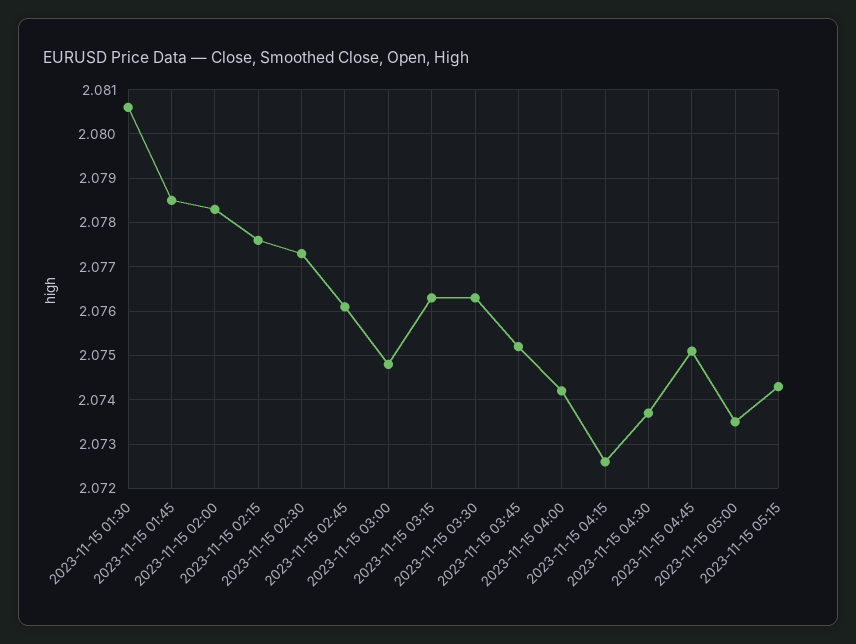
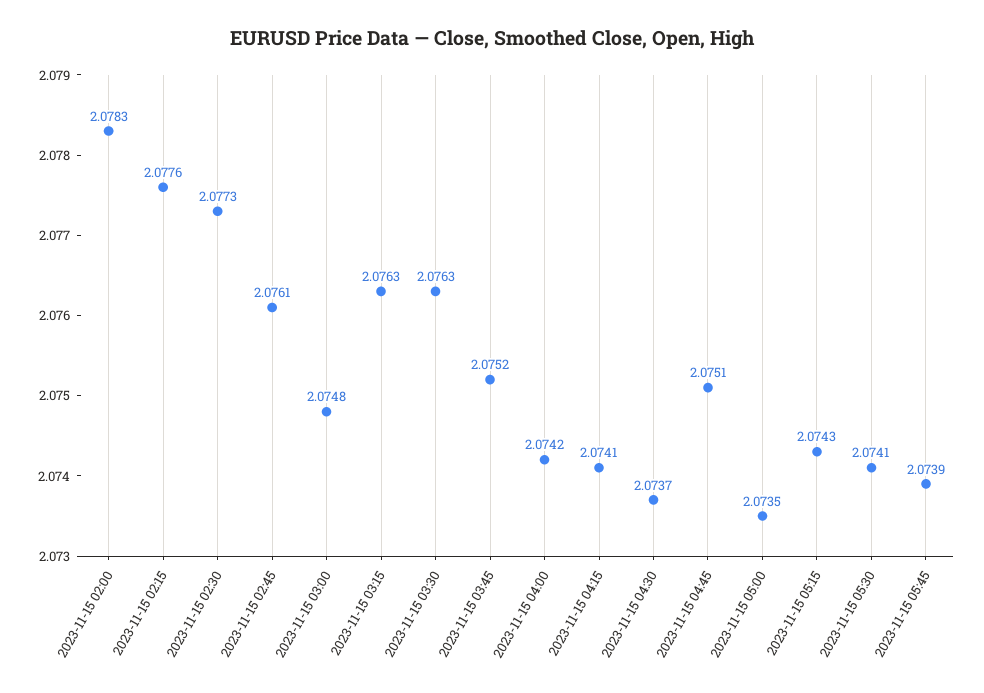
2023-11-15 01:30: 2.0805 -> none
2023-11-15 01:45: 2.0785 -> none
2023-11-15 04:15: 2.0725 -> 2.0741
2023-11-15 05:30: none -> 2.0741
2023-11-15 05:45: none -> 2.0739

